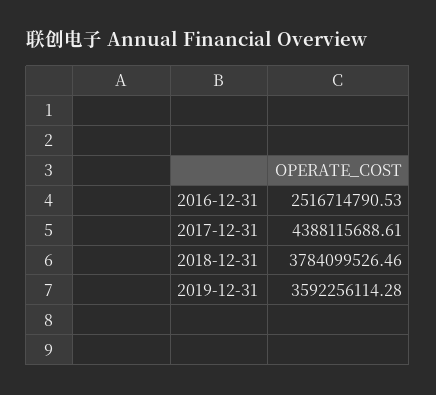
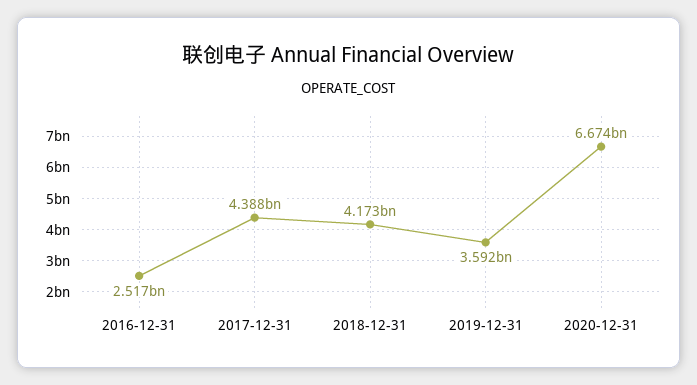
2018-12-31: 3784099526.46 -> 4173000000
2020-12-31: none -> 6674000000

